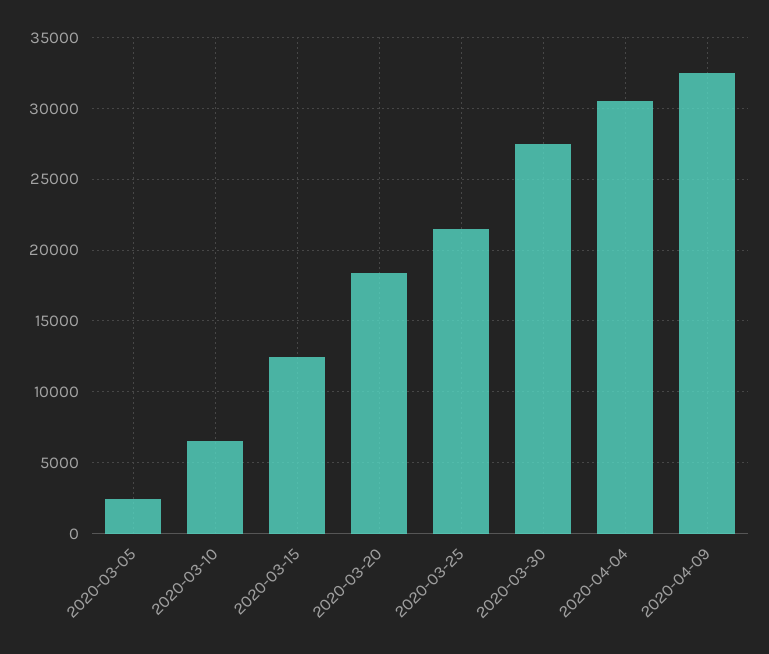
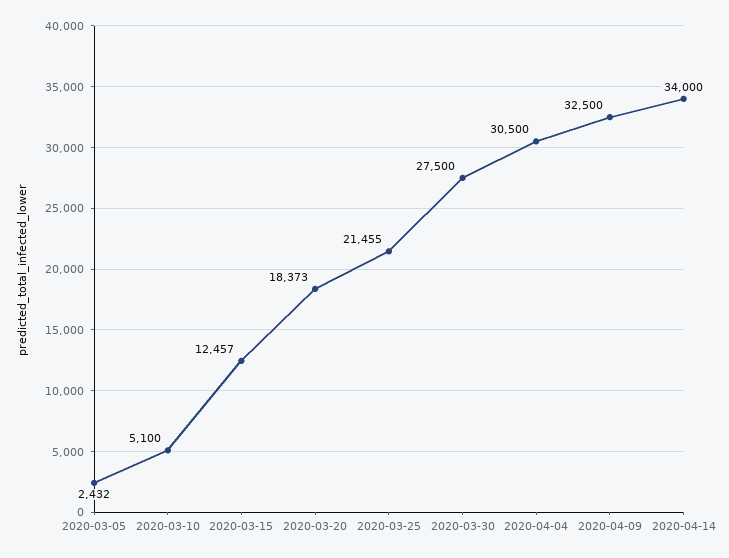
2020-03-10: 6500 -> 5100
2020-04-14: none -> 34000

